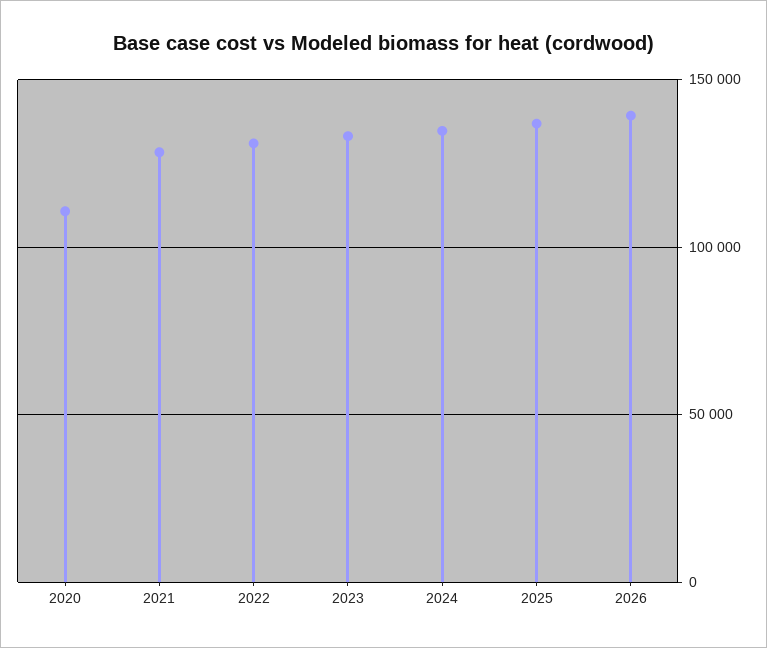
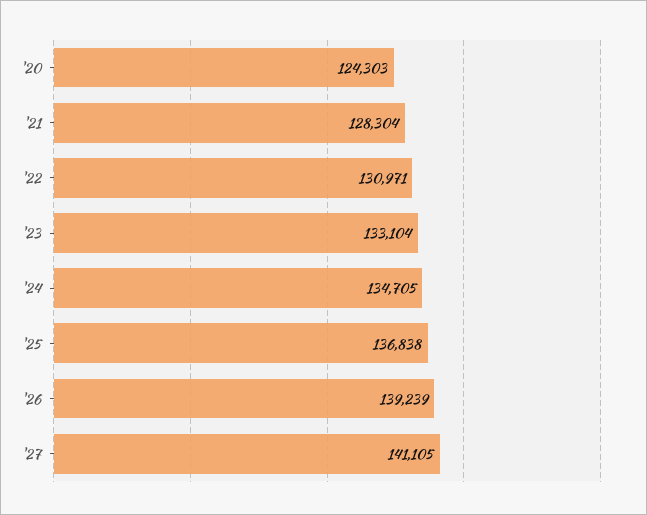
2020: 110000 -> 124303
'27: none -> 141105

